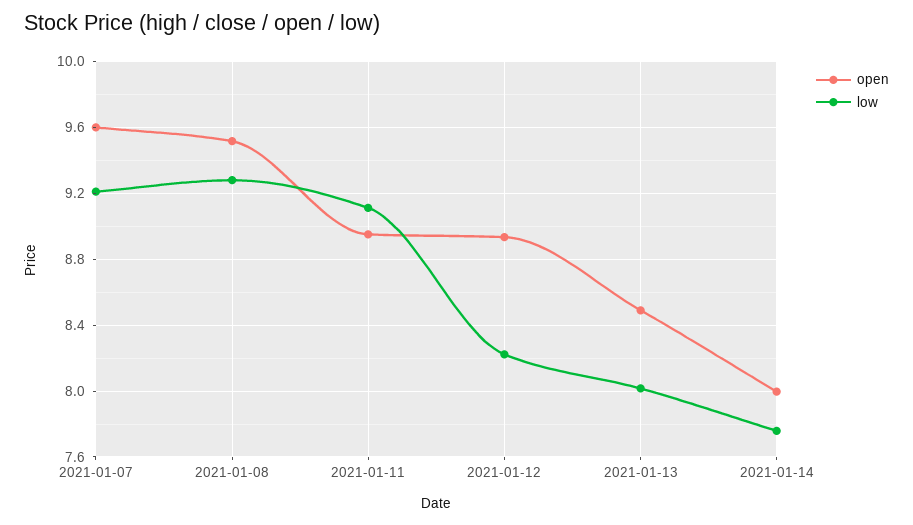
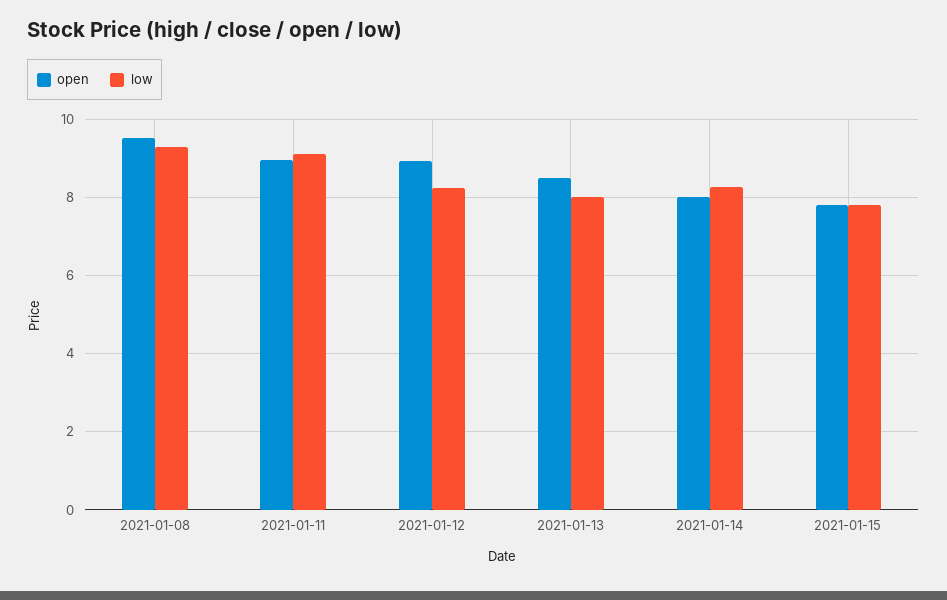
open, 2021-01-07: 9.6 -> none
low, 2021-01-07: 9.2 -> none
low, 2021-01-14: 7.75 -> 8.2
open, 2021-01-15: none -> 7.8
low, 2021-01-15: none -> 7.8

